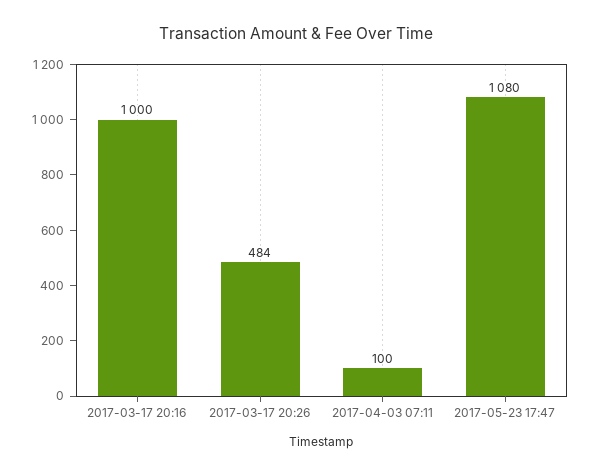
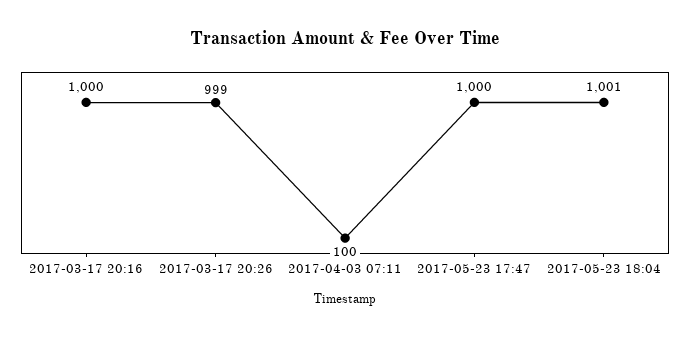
2017-03-17 20:26: 484 -> 999
2017-05-23 17:47: 1080 -> 1000
2017-05-23 18:04: none -> 1001

